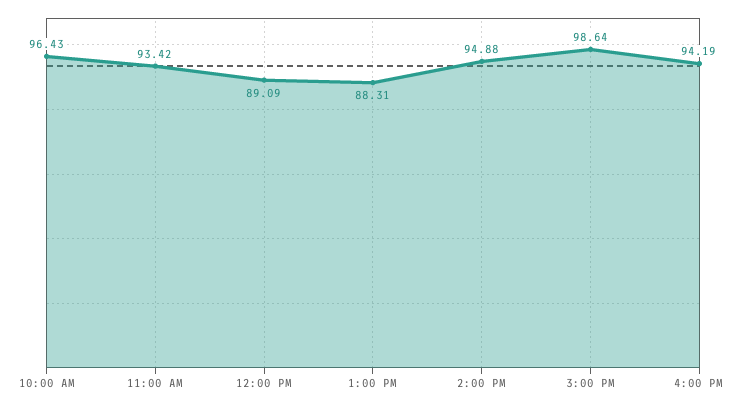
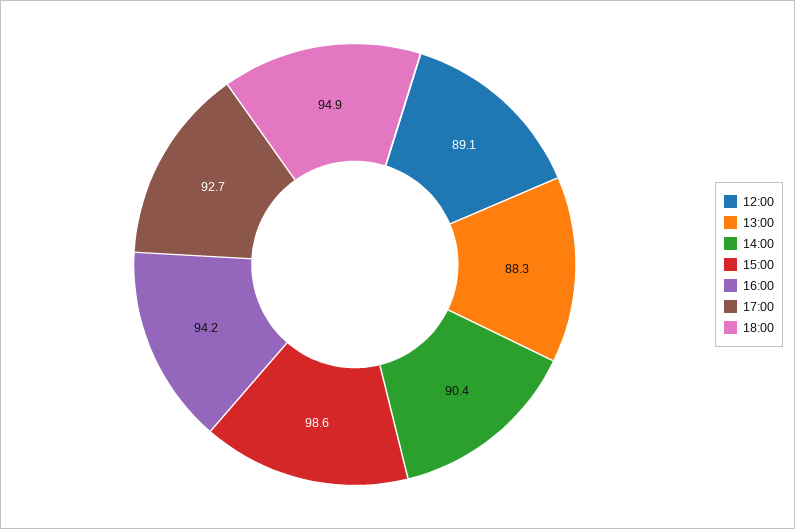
10:00 AM: 96.43 -> none
11:00 AM: 93.42 -> none
2:00 PM: 94.88 -> 90.4
17:00: none -> 92.7
18:00: none -> 94.9

